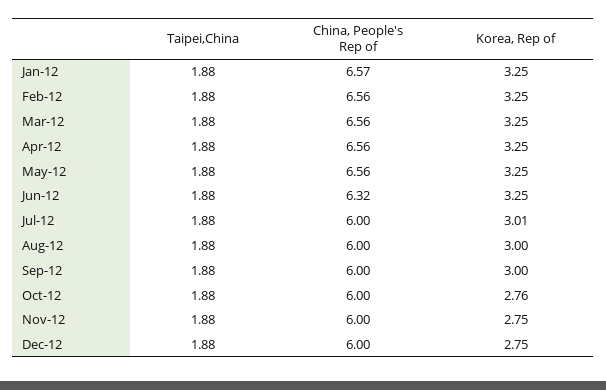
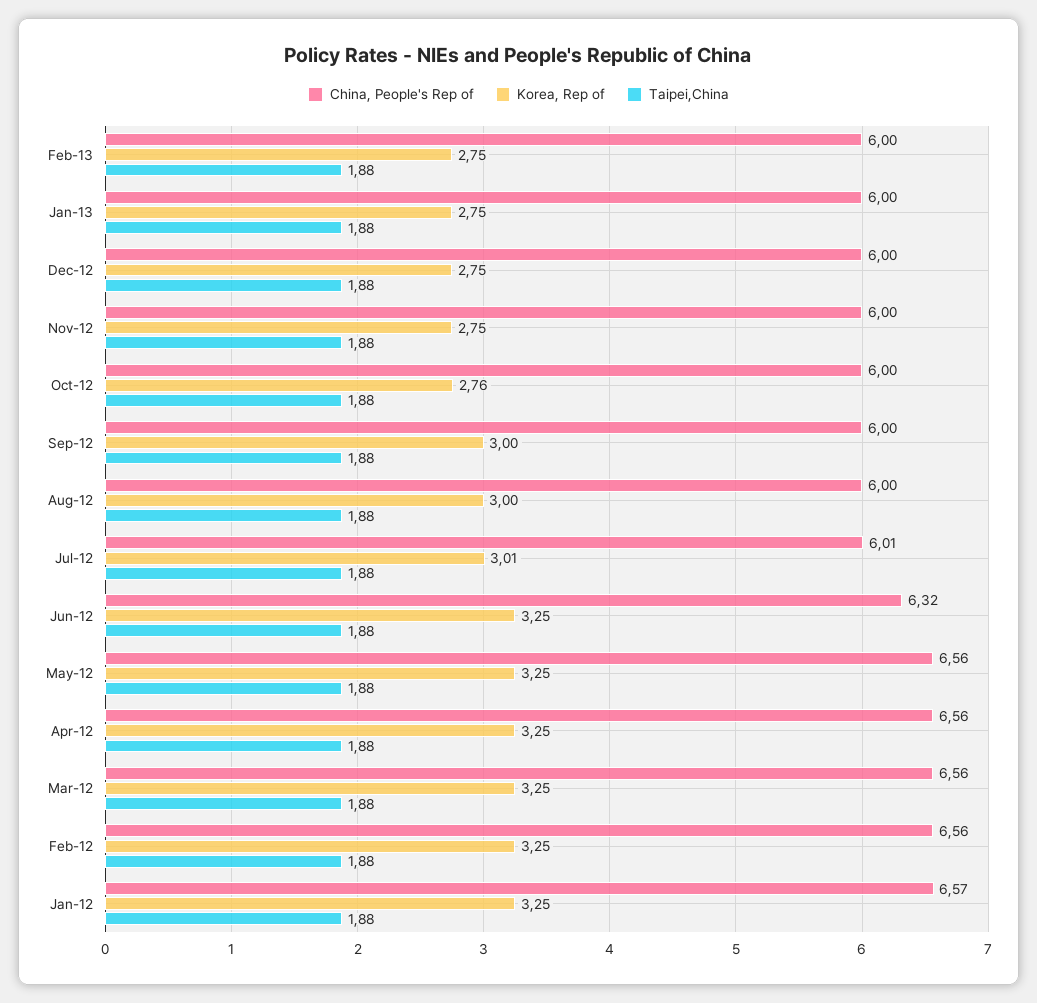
China, People's Rep of, Jul-12: 6 -> 6.01
China, People's Rep of, Feb-13: none -> 6
Korea, Rep of, Feb-13: none -> 2.75
Taipei,China, Feb-13: none -> 1.88
China, People's Rep of, Jan-13: none -> 6
Korea, Rep of, Jan-13: none -> 2.75
Taipei,China, Jan-13: none -> 1.88

